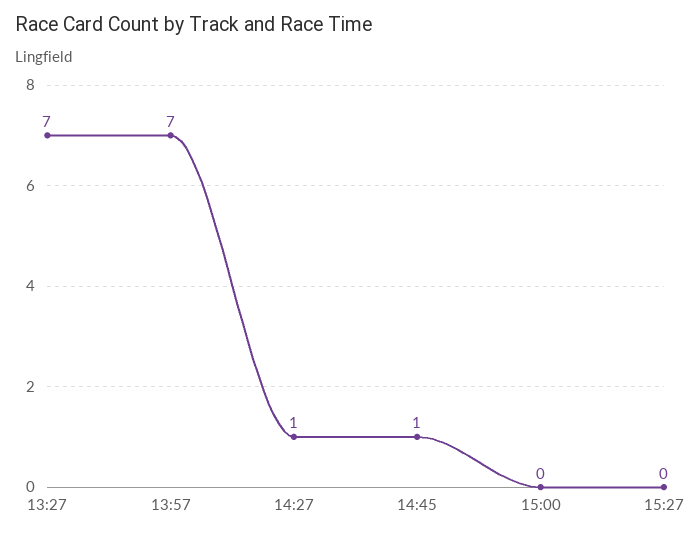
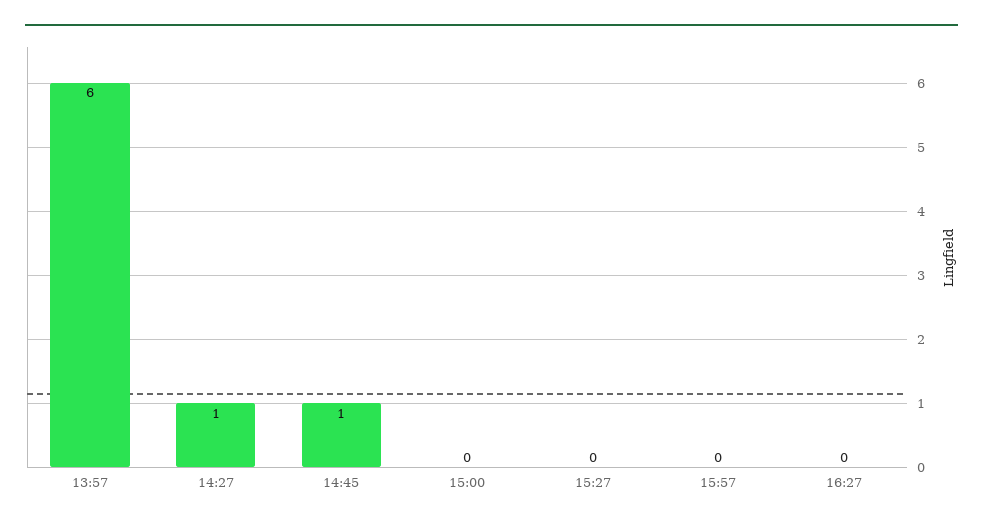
13:27: 7 -> none
13:57: 7 -> 6
15:57: none -> 0
16:27: none -> 0

